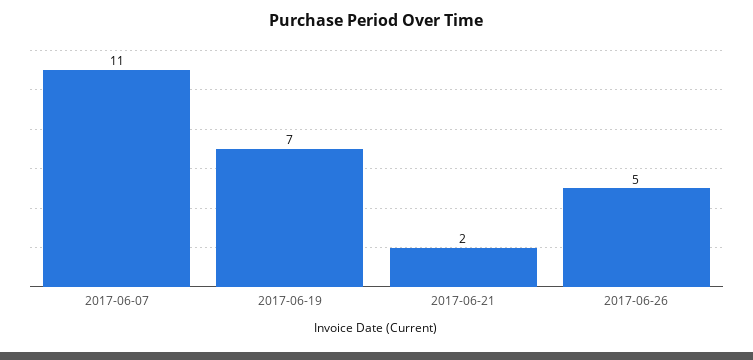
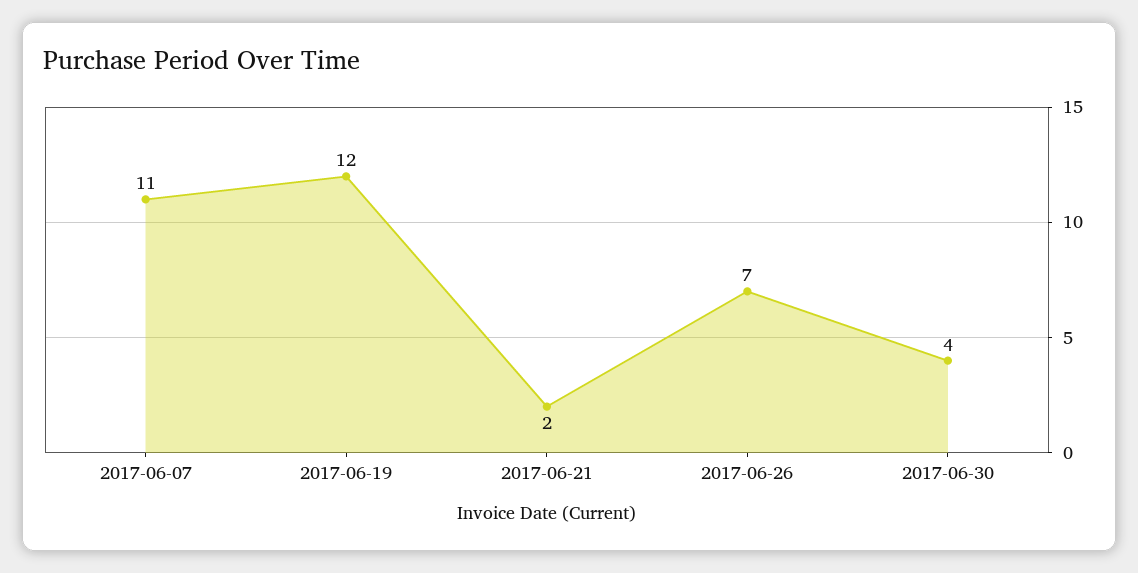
2017-06-19: 7 -> 12
2017-06-26: 5 -> 7
2017-06-30: none -> 4

